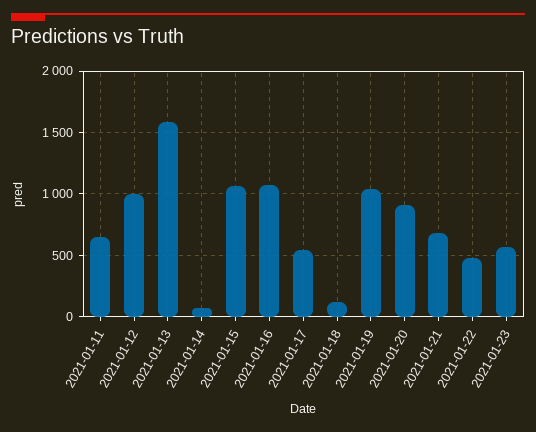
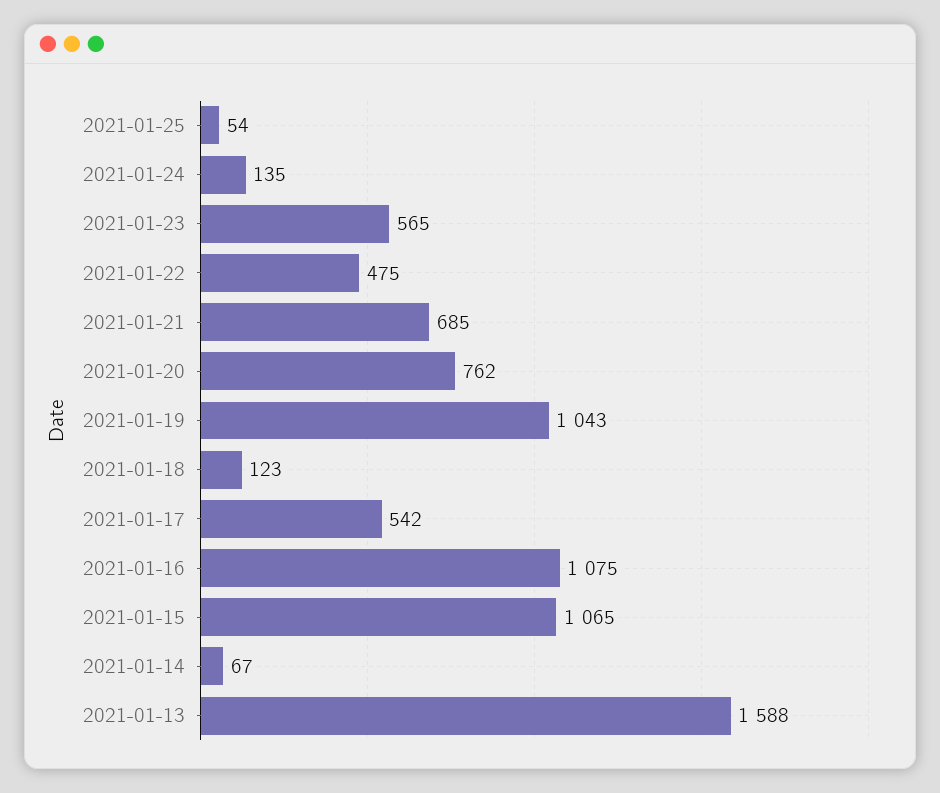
2021-01-11: 650 -> none
2021-01-12: 1000 -> none
2021-01-20: 900 -> 762
2021-01-25: none -> 54
2021-01-24: none -> 135

